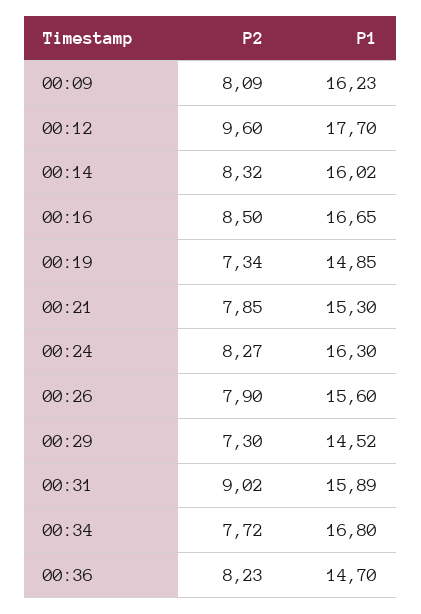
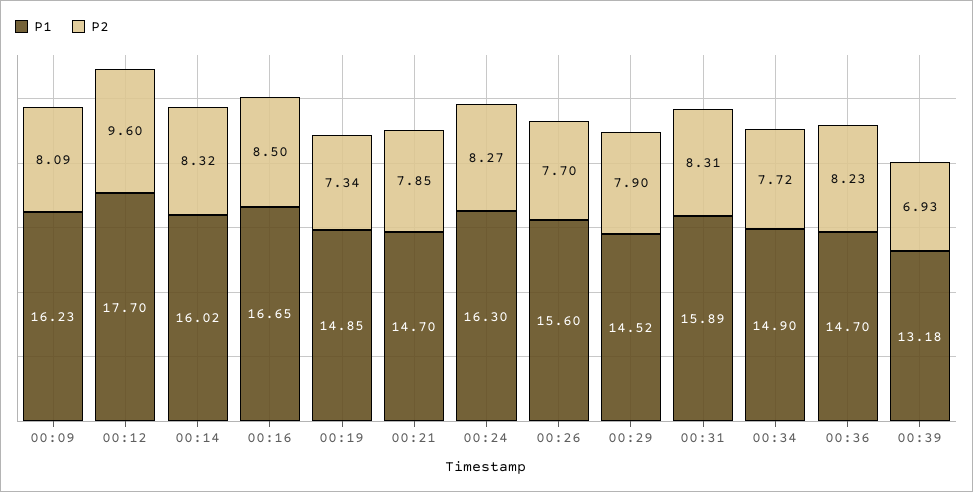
P1, 00:21: 15.3 -> 14.7
P2, 00:26: 7.9 -> 7.7
P2, 00:29: 7.3 -> 7.9
P2, 00:31: 9.02 -> 8.31
P1, 00:34: 16.8 -> 14.9
P1, 00:39: none -> 13.18
P2, 00:39: none -> 6.93

